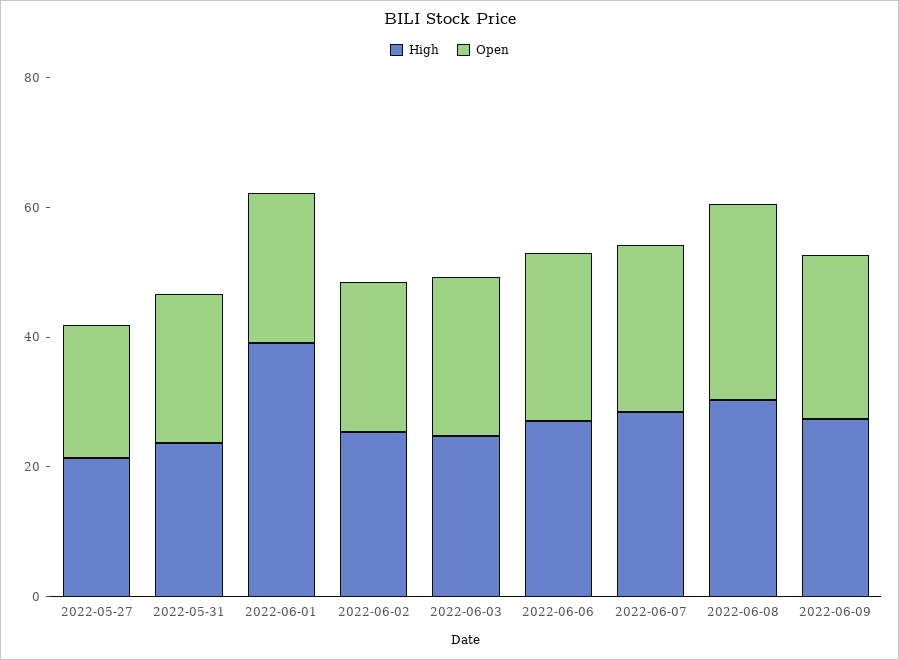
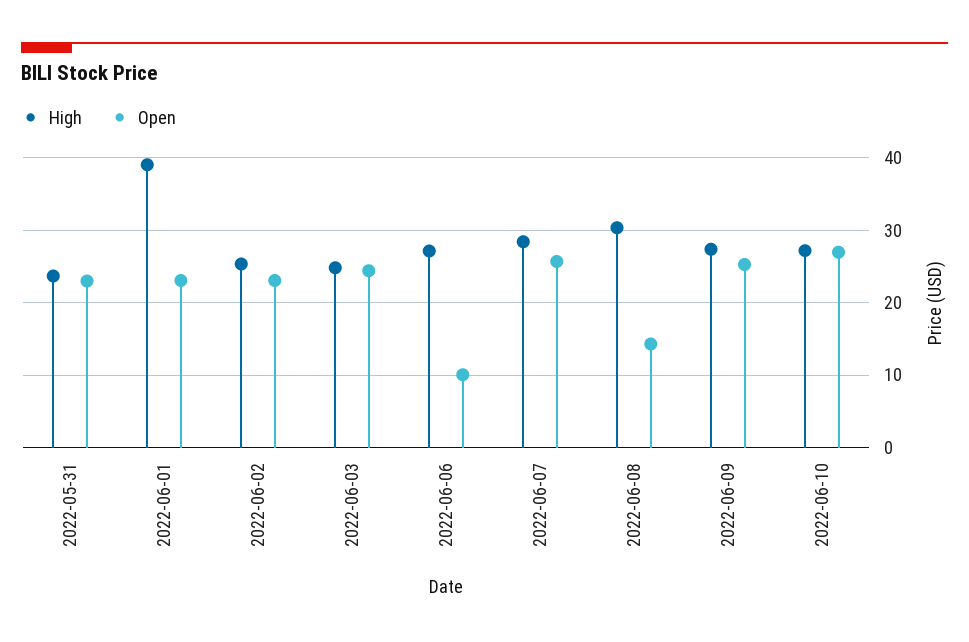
High, 2022-05-27: 20 -> none
Open, 2022-05-27: 20 -> none
Open, 2022-06-06: 25 -> 10
Open, 2022-06-08: 30 -> 14
High, 2022-06-10: none -> 27
Open, 2022-06-10: none -> 27

